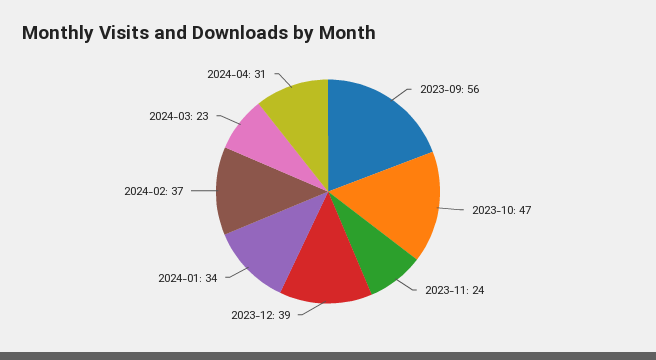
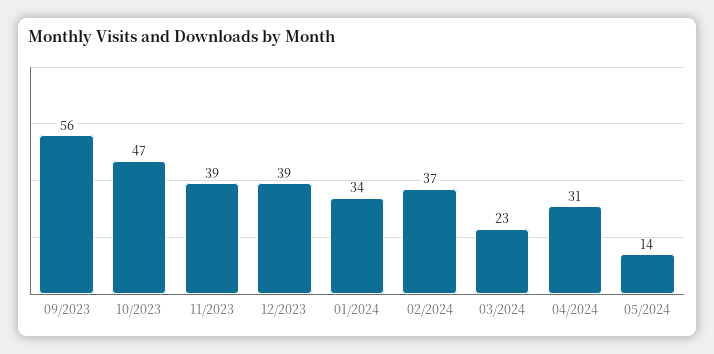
2023-11: 24 -> 39
05/2024: none -> 14

